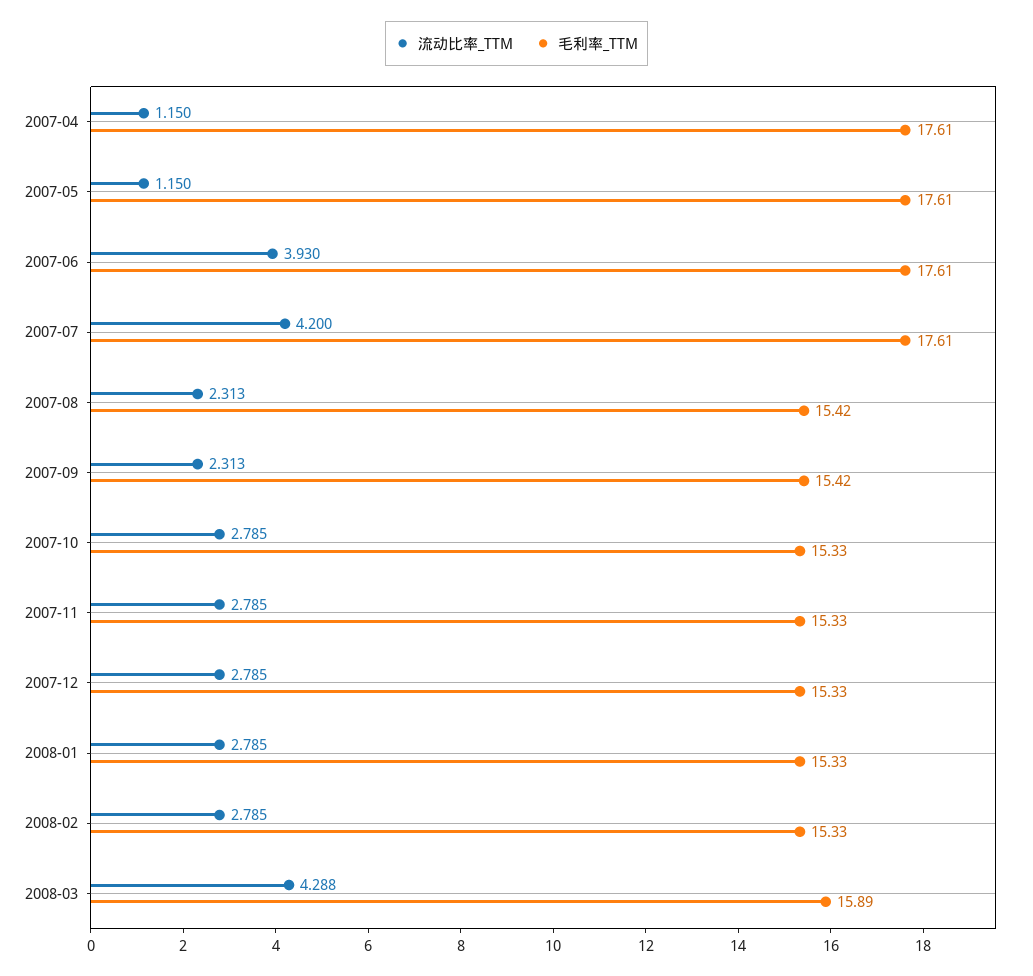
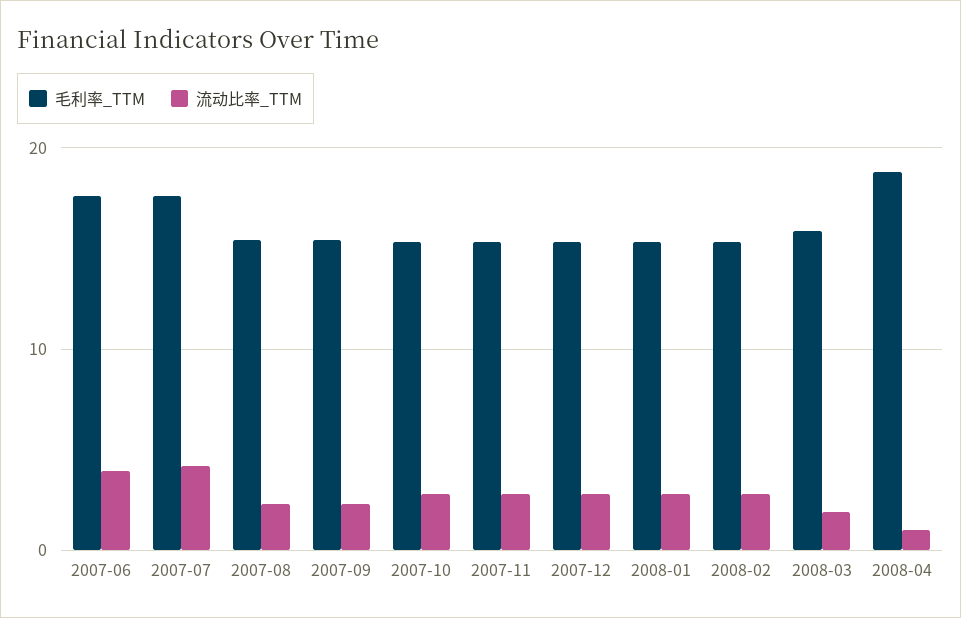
流动比率_TTM, 2007-04: 1.15 -> none
毛利率_TTM, 2007-04: 17.61 -> none
流动比率_TTM, 2007-05: 1.15 -> none
毛利率_TTM, 2007-05: 17.61 -> none
流动比率_TTM, 2008-03: 4.288 -> 2
毛利率_TTM, 2008-04: none -> 19
流动比率_TTM, 2008-04: none -> 1

